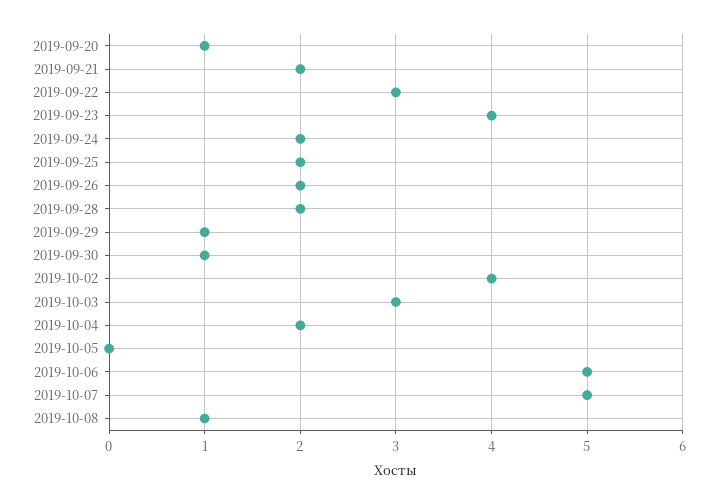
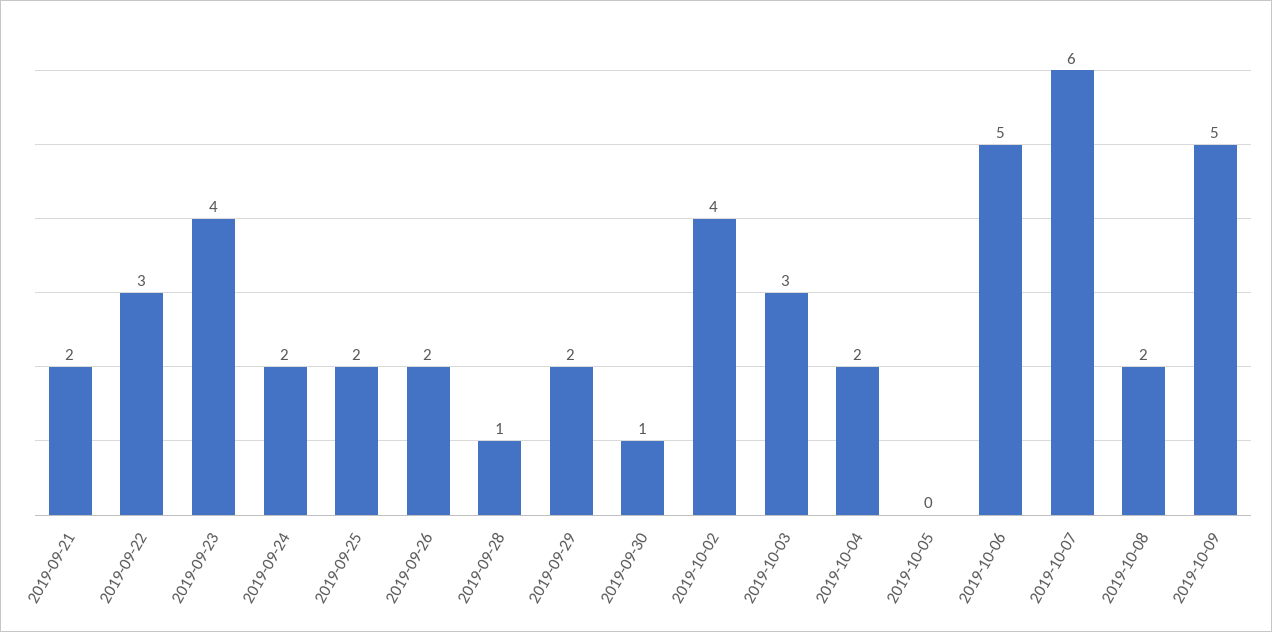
2019-09-20: 1 -> none
2019-09-28: 2 -> 1
2019-09-29: 1 -> 2
2019-10-07: 5 -> 6
2019-10-08: 1 -> 2
2019-10-09: none -> 5

